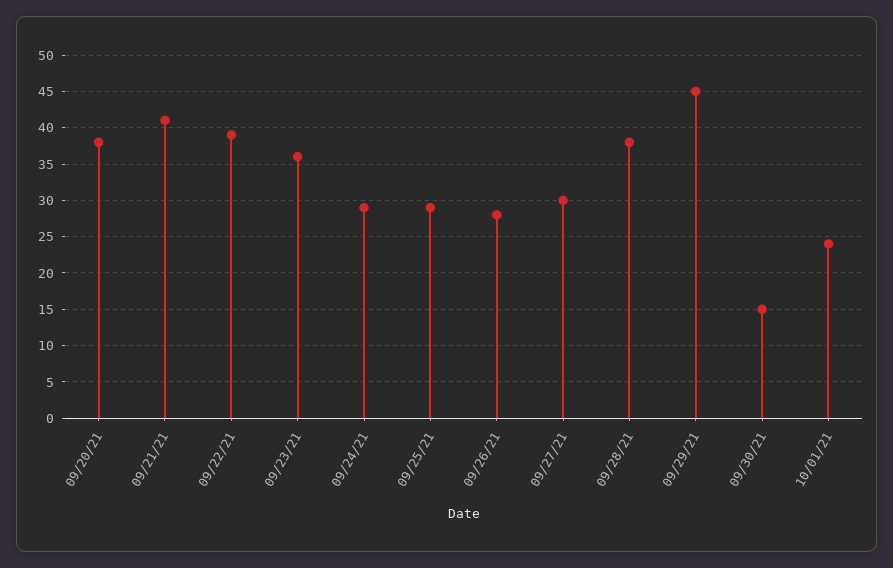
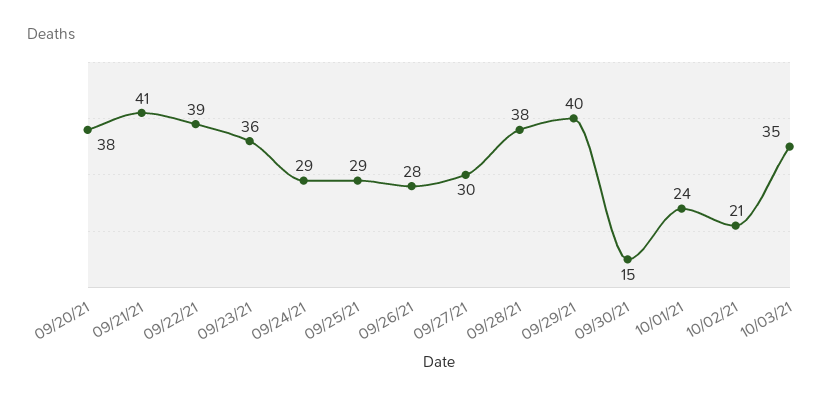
09/29/21: 45 -> 40
10/02/21: none -> 21
10/03/21: none -> 35

